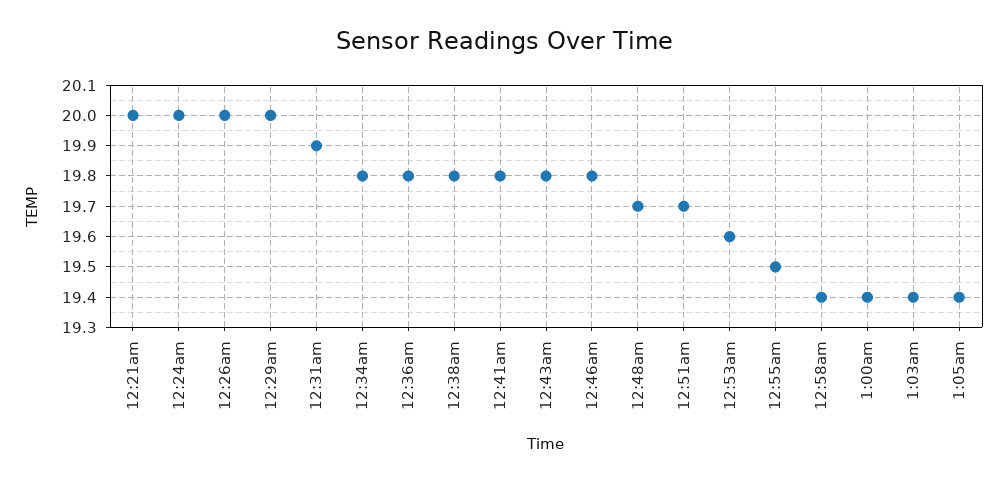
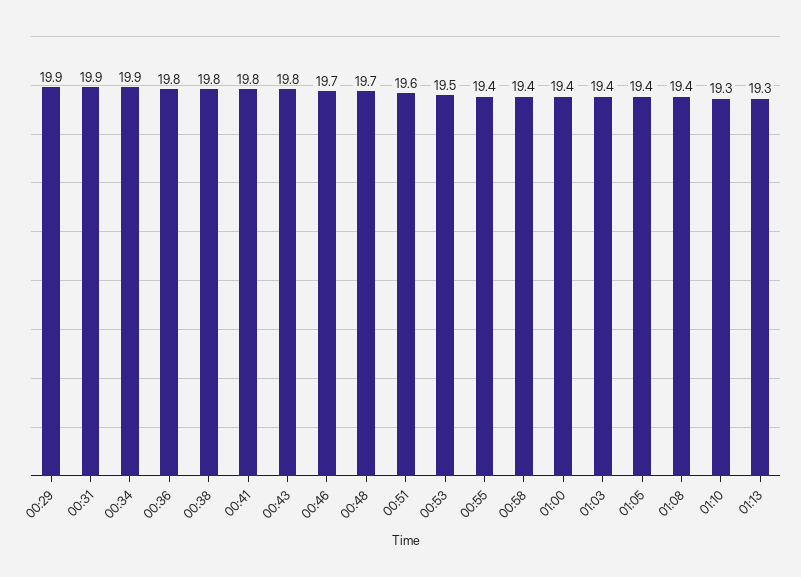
12:21am: 20 -> none
12:24am: 20 -> none
12:26am: 20 -> none
12:29am: 20 -> 19.9
12:34am: 19.8 -> 19.9
12:46am: 19.8 -> 19.7
12:51am: 19.7 -> 19.6
12:53am: 19.6 -> 19.5
12:55am: 19.5 -> 19.4
01:08: none -> 19.4
01:10: none -> 19.3
01:13: none -> 19.3

